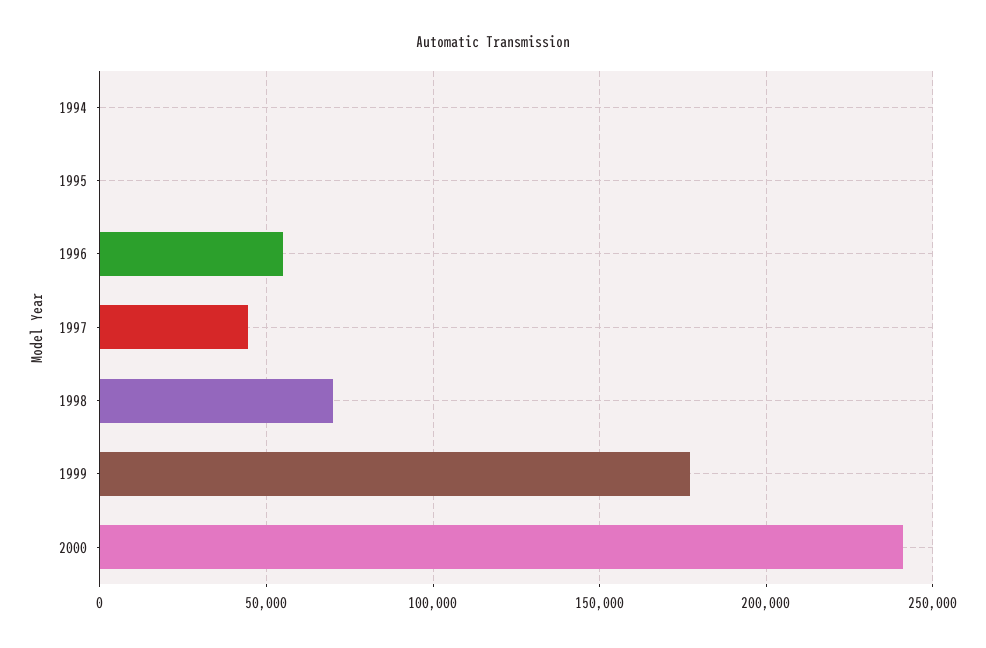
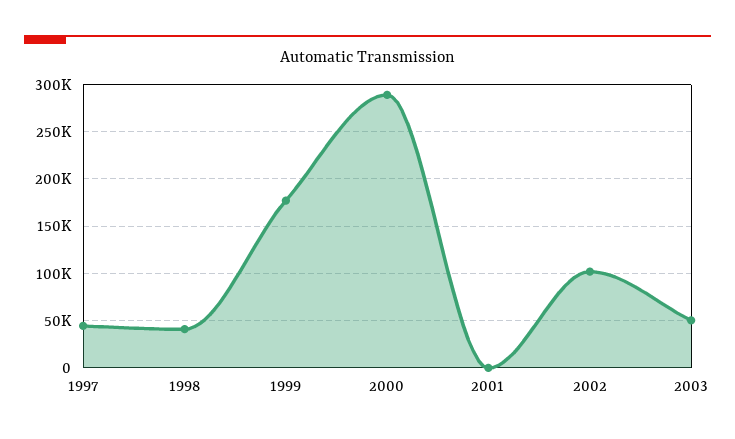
1994: 0 -> none
1995: 0 -> none
1996: 55000 -> none
1998: 70000 -> 40000
2000: 240000 -> 290000
2001: none -> 0
2002: none -> 100000
2003: none -> 50000

